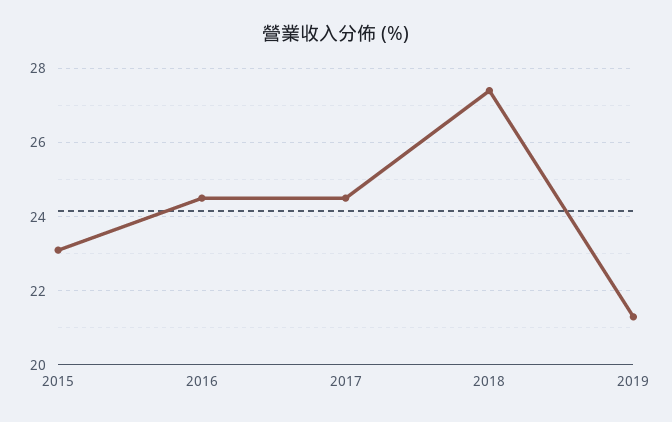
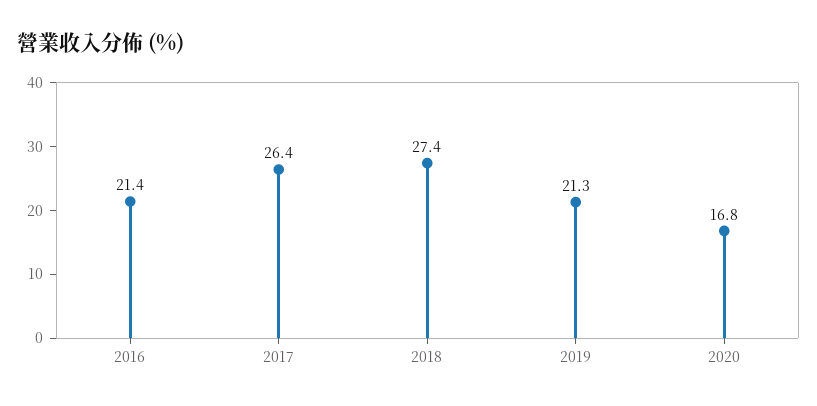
2015: 23 -> none
2016: 24.5 -> 21.4
2017: 24.5 -> 26.4
2020: none -> 16.8

